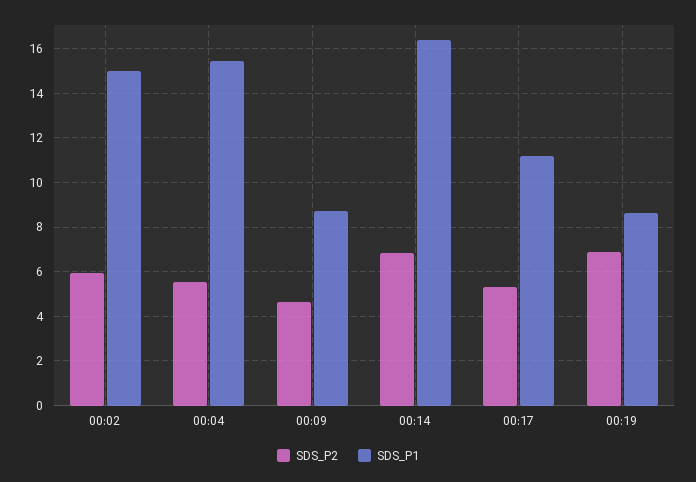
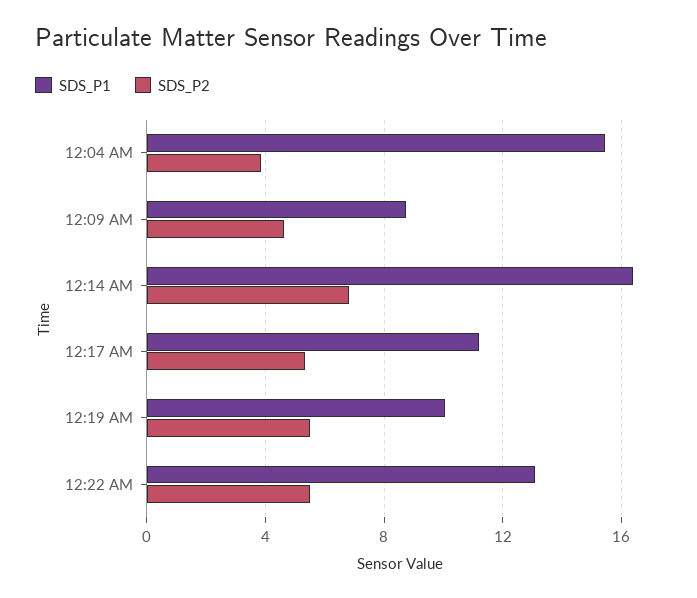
SDS_P2, 00:02: 6 -> none
SDS_P1, 00:02: 15 -> none
SDS_P2, 00:04: 5.5 -> 4
SDS_P2, 00:19: 7 -> 5.5
SDS_P1, 00:19: 8.5 -> 10
SDS_P1, 12:22 AM: none -> 13
SDS_P2, 12:22 AM: none -> 5.5

